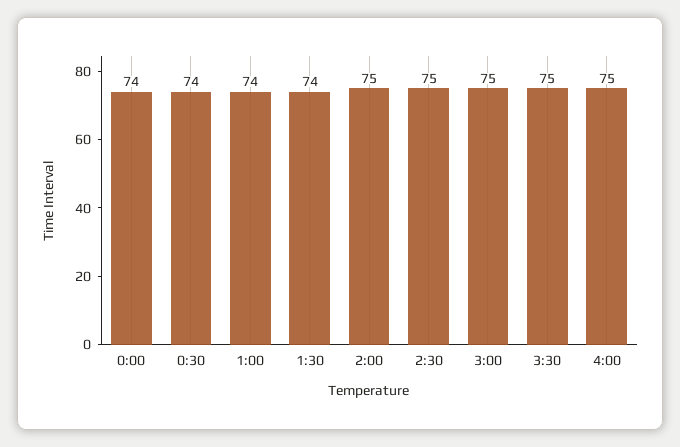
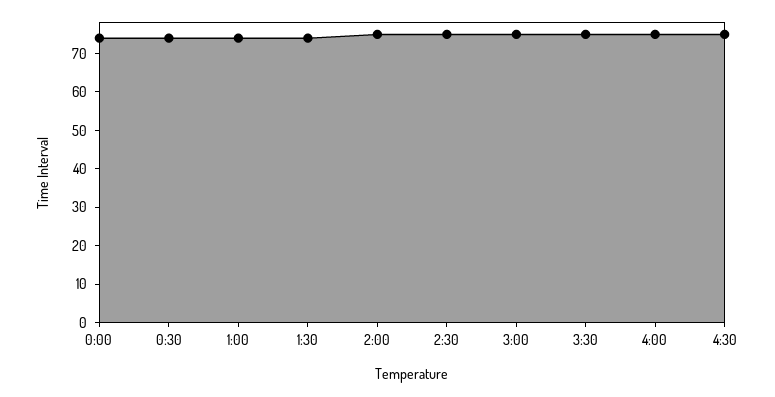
4:30: none -> 75

